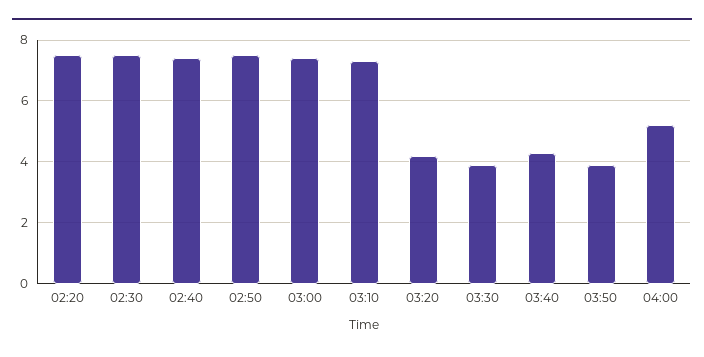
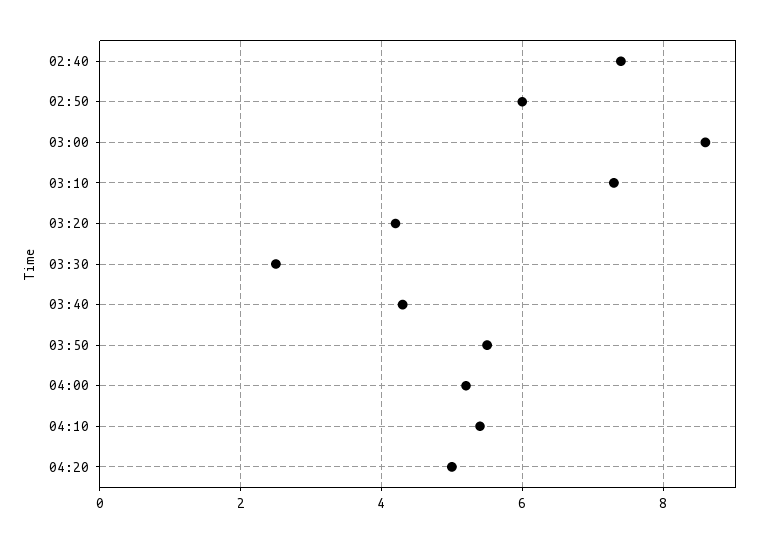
02:20: 7.5 -> none
02:30: 7.5 -> none
02:50: 7.5 -> 6
03:00: 7.5 -> 8.5
03:30: 4 -> 2.5
03:50: 4 -> 5.5
04:10: none -> 5.5
04:20: none -> 5

